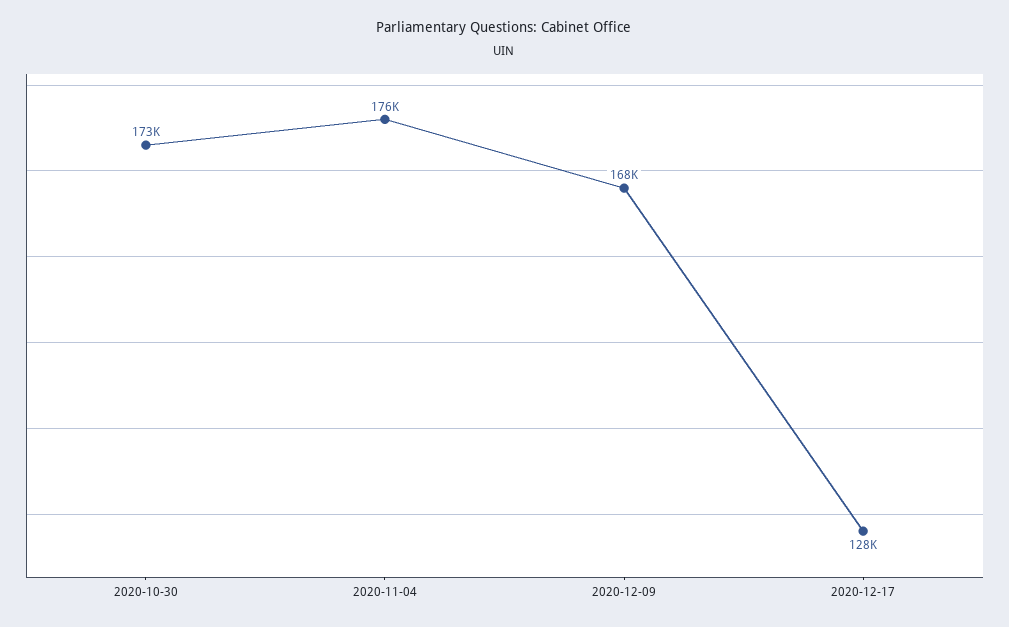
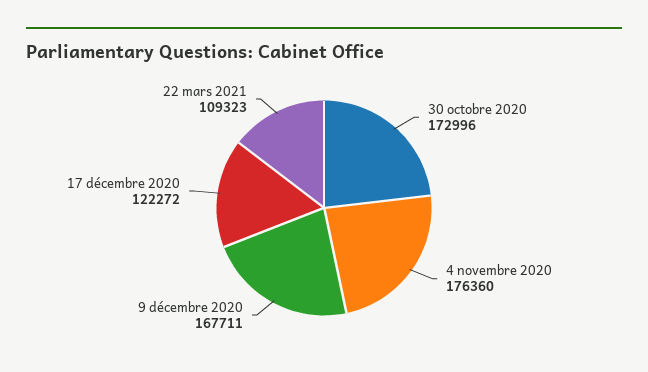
2020-12-17: 128000 -> 122272
22 mars 2021: none -> 109323

